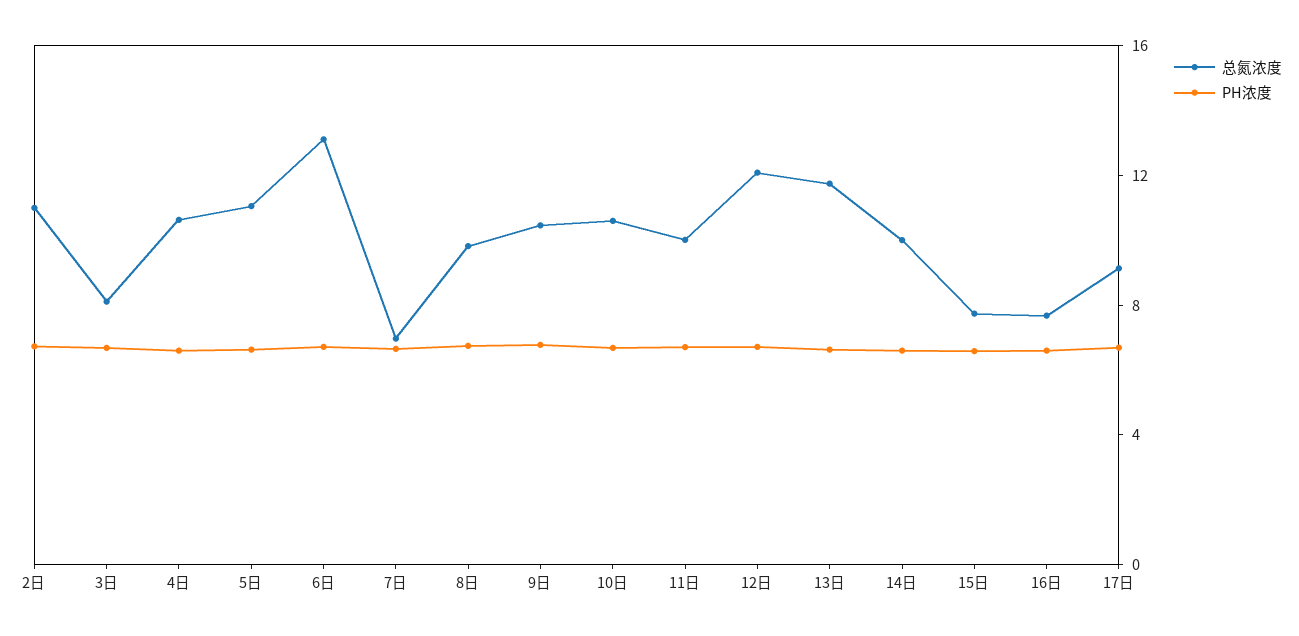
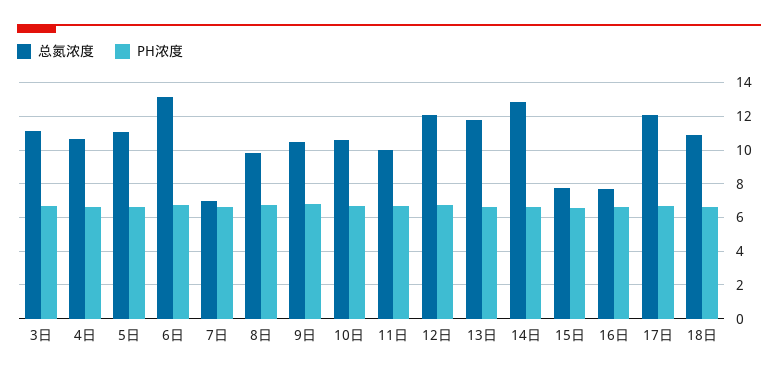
总氮浓度, 2日: 11 -> none
PH浓度, 2日: 7 -> none
总氮浓度, 3日: 8 -> 11
总氮浓度, 14日: 10 -> 13
总氮浓度, 17日: 9 -> 12
总氮浓度, 18日: none -> 11
PH浓度, 18日: none -> 6.5

